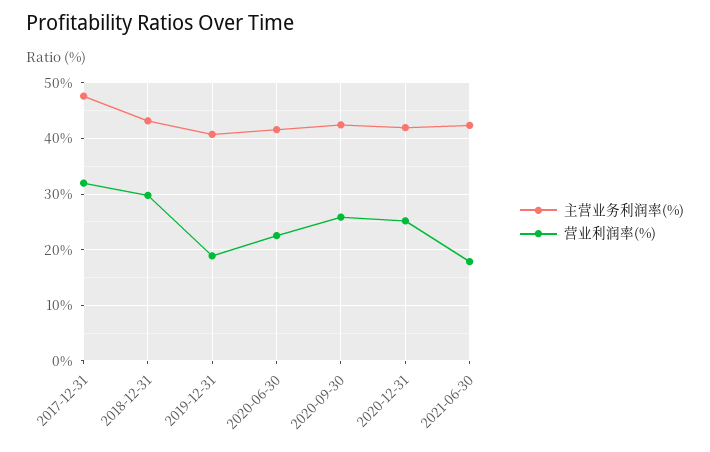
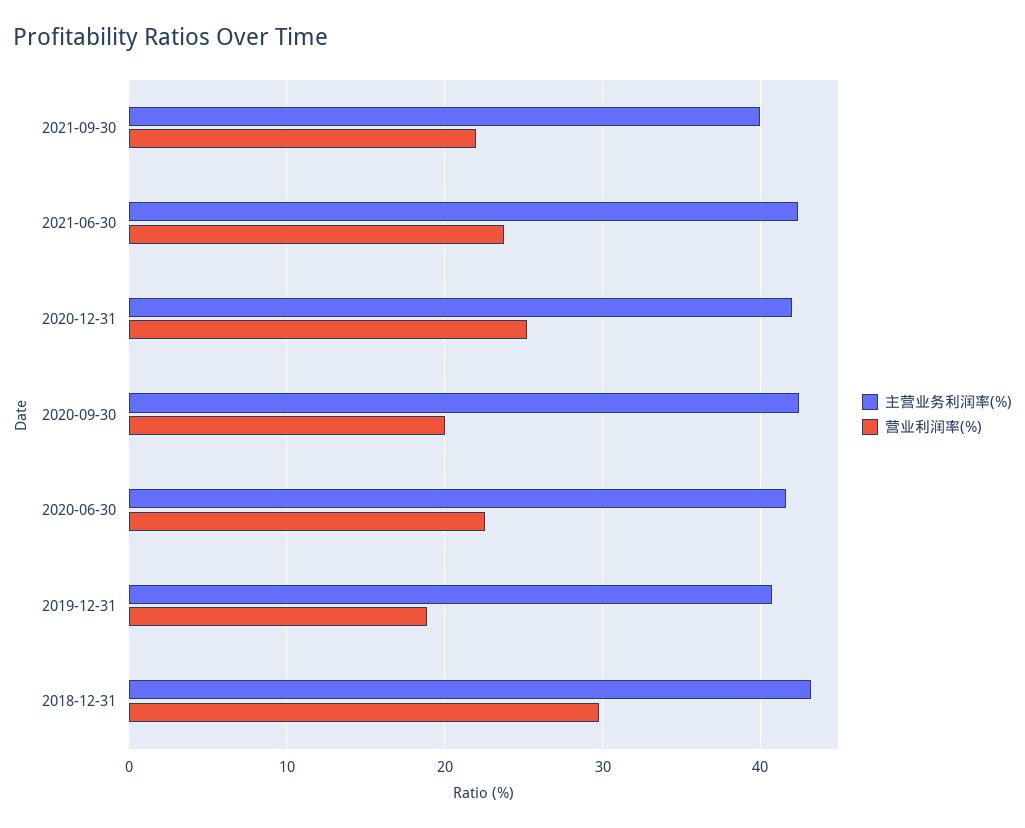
主营业务利润率(%), 2017-12-31: 48 -> none
营业利润率(%), 2017-12-31: 32 -> none
营业利润率(%), 2020-09-30: 26 -> 20
营业利润率(%), 2021-06-30: 18 -> 24
主营业务利润率(%), 2021-09-30: none -> 40
营业利润率(%), 2021-09-30: none -> 22

